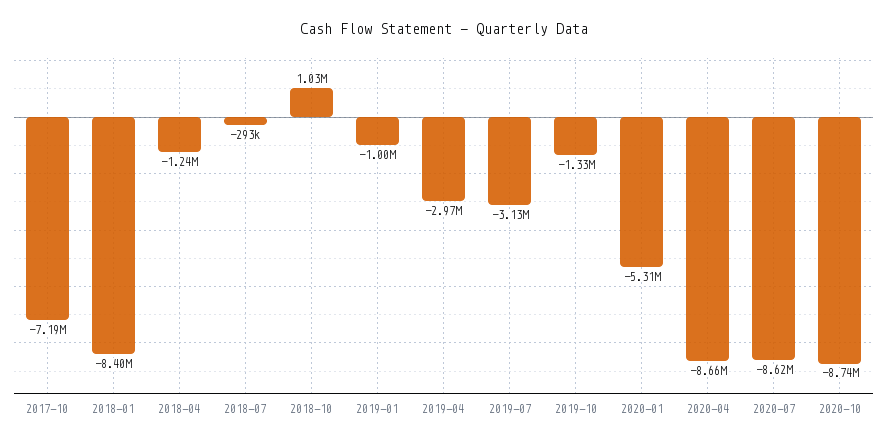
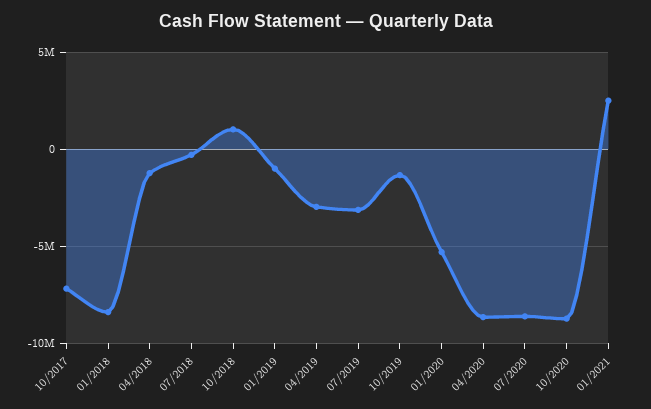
01/2021: none -> 2500000

